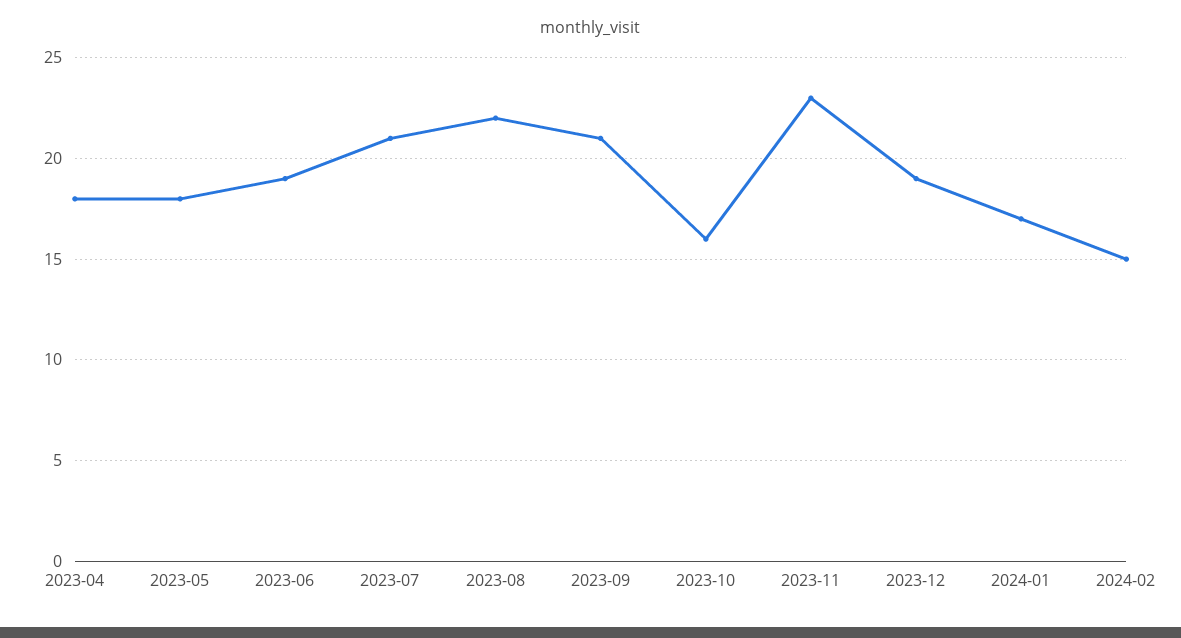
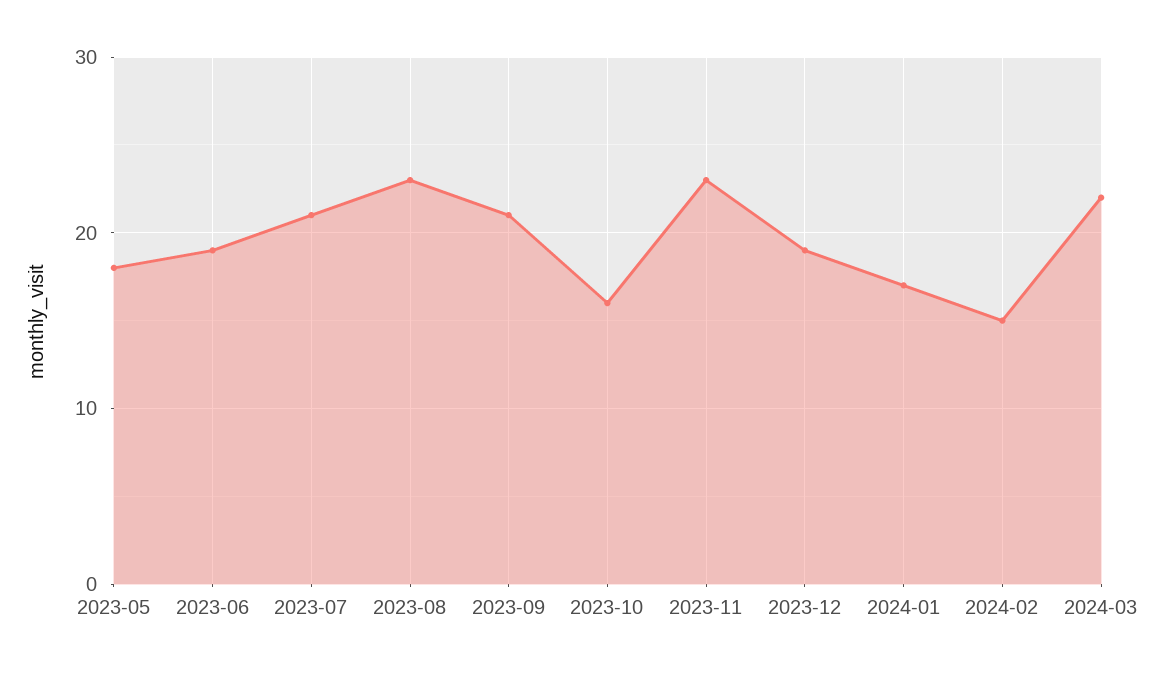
2023-04: 18 -> none
2023-08: 22 -> 23
2024-03: none -> 22

